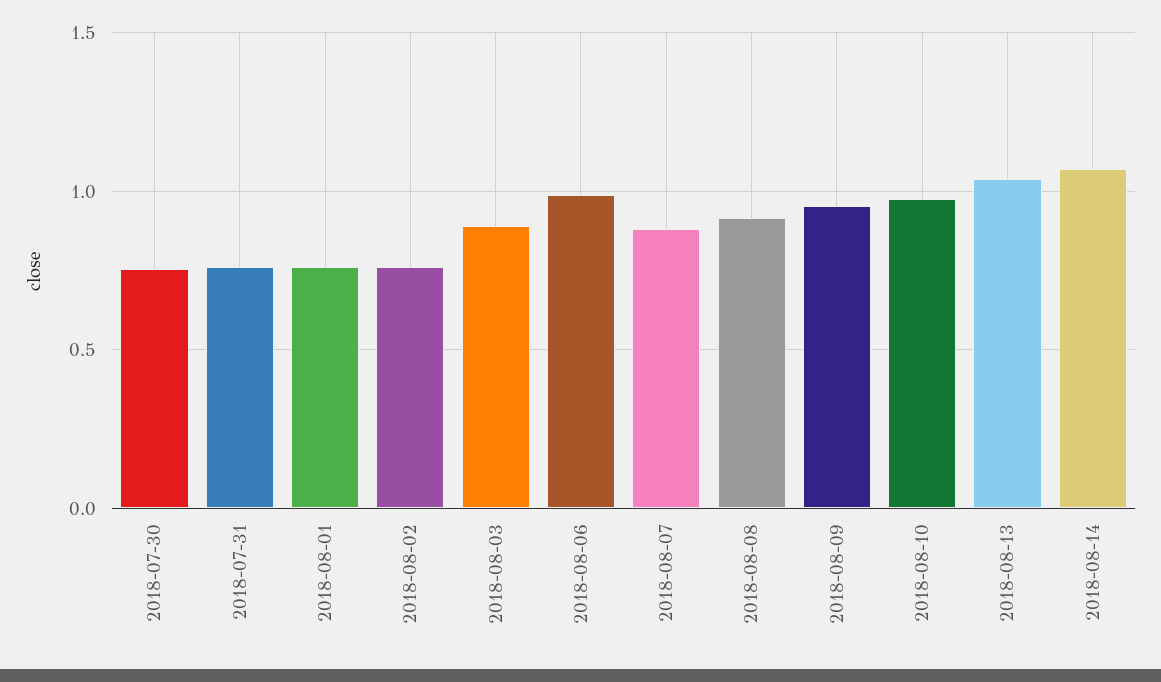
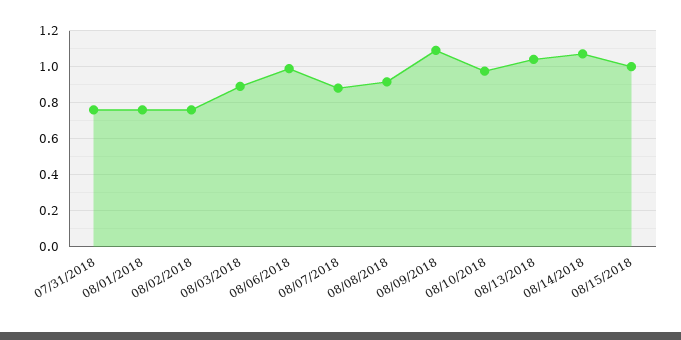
2018-07-30: 0.75 -> none
2018-08-09: 0.95 -> 1.1
08/15/2018: none -> 1

